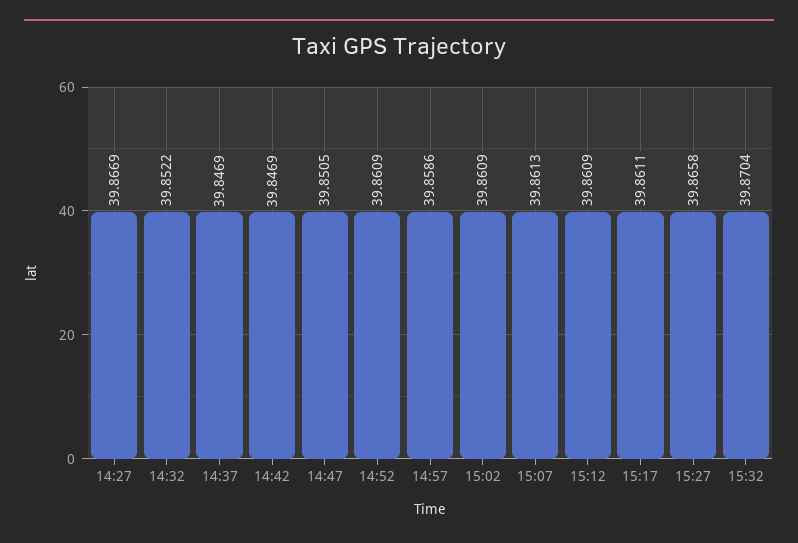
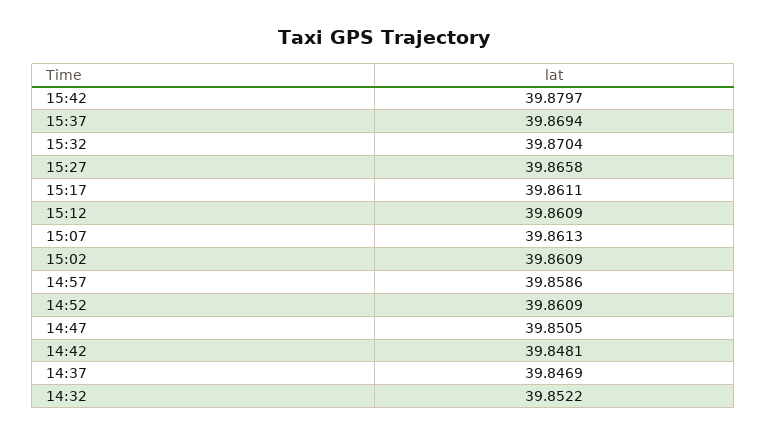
14:27: 39.8669 -> none
14:42: 39.8469 -> 39.8481
15:42: none -> 39.8797
15:37: none -> 39.8694

